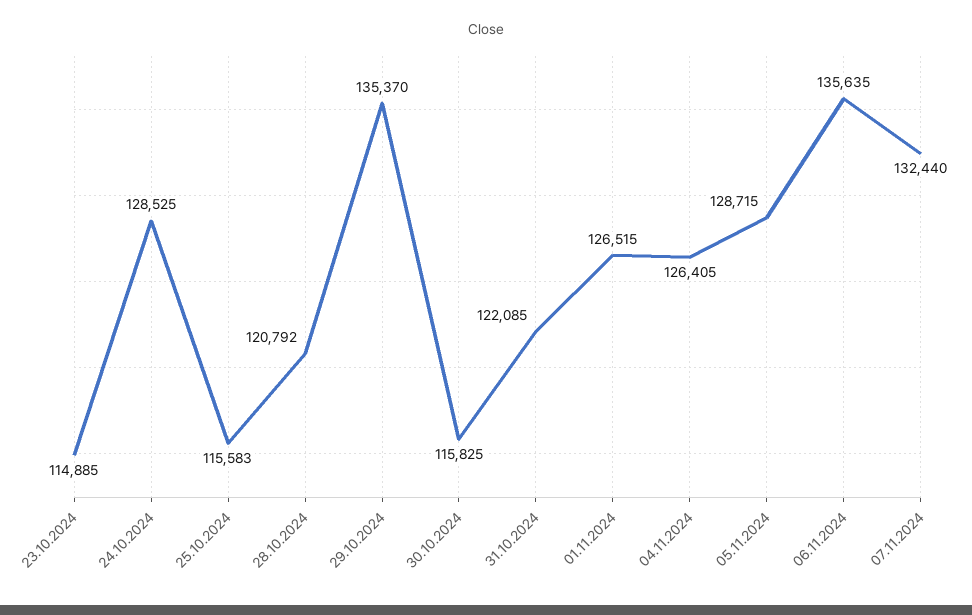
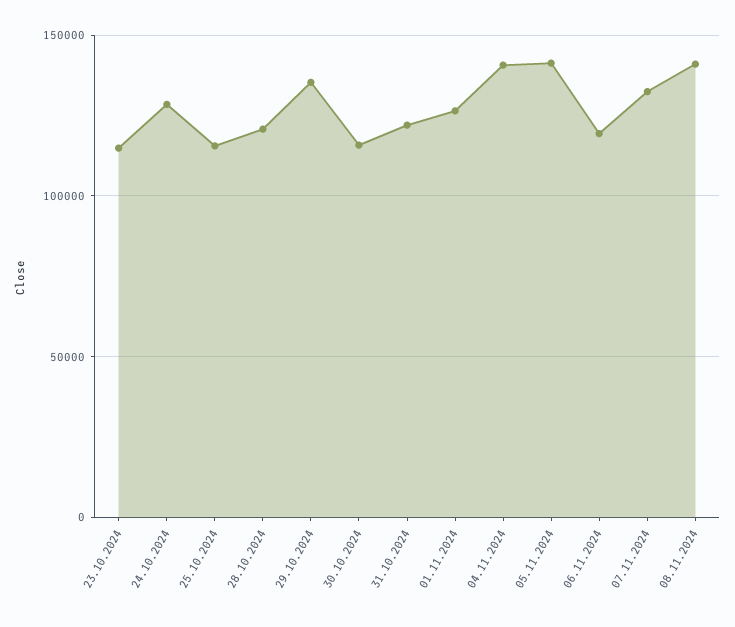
04.11.2024: 126405 -> 140000
05.11.2024: 128715 -> 140000
06.11.2024: 135635 -> 120000
08.11.2024: none -> 140000

